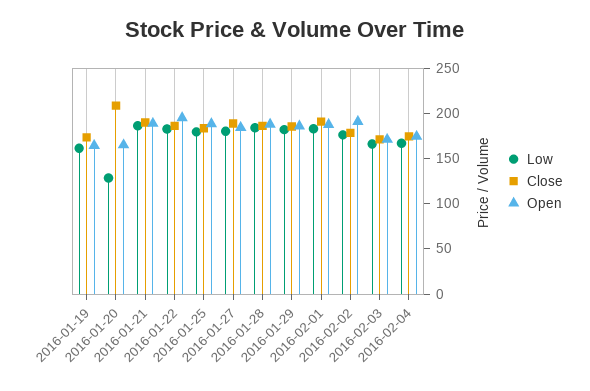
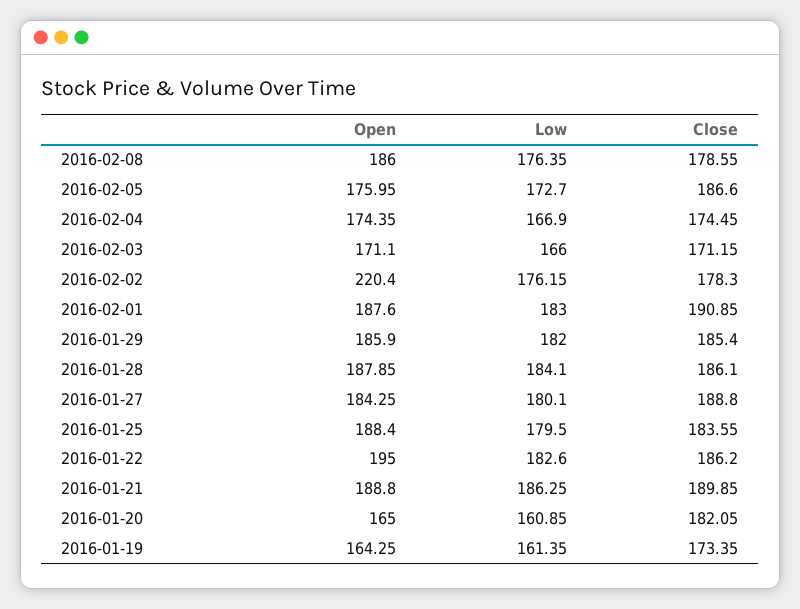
Low, 2016-01-20: 130 -> 160.85
Close, 2016-01-20: 210 -> 182.05
Open, 2016-02-02: 190 -> 220.4
Open, 2016-02-08: none -> 186
Low, 2016-02-08: none -> 176.35
Close, 2016-02-08: none -> 178.55
Open, 2016-02-05: none -> 175.95
Low, 2016-02-05: none -> 172.7
Close, 2016-02-05: none -> 186.6

